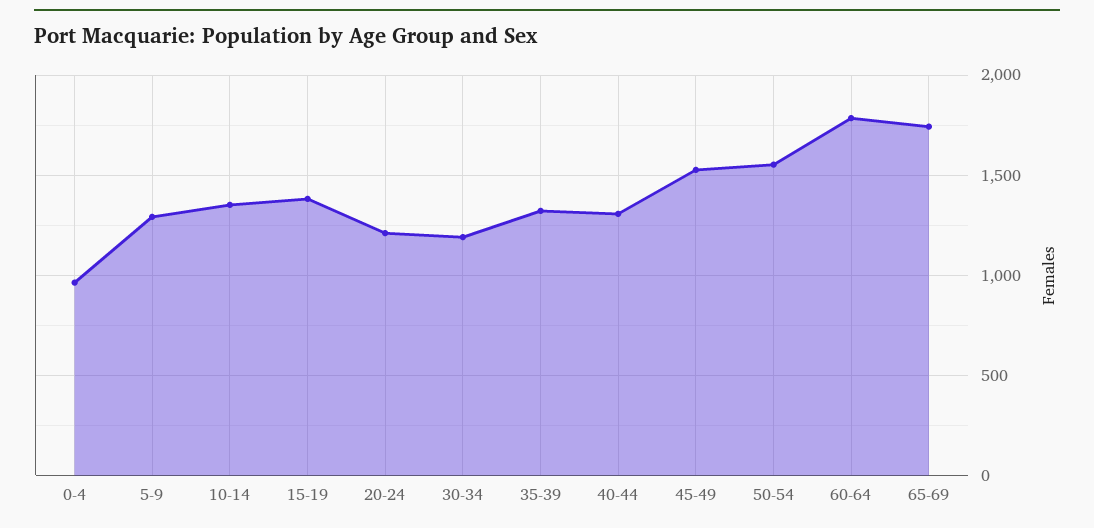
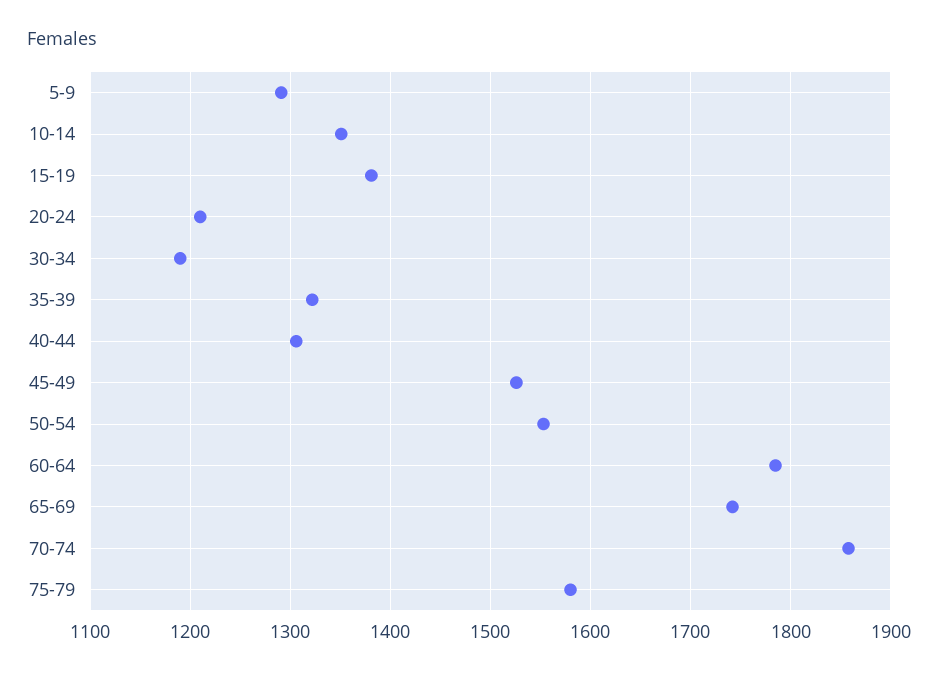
0-4: 950 -> none
70-74: none -> 1860
75-79: none -> 1580

